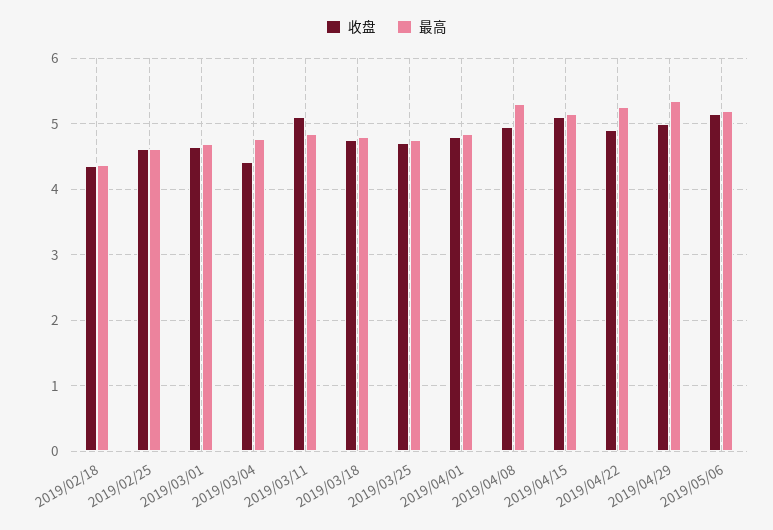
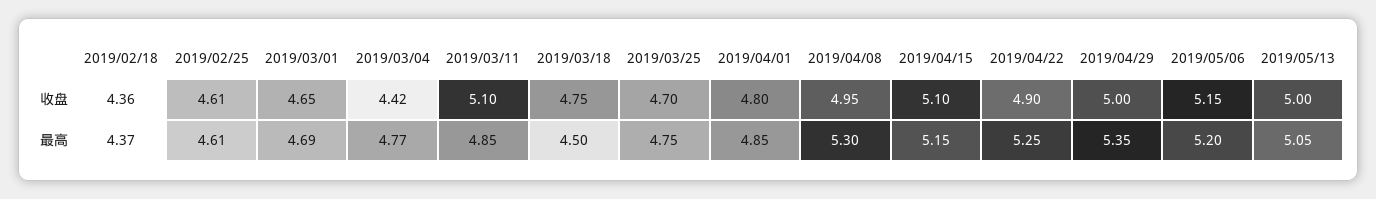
最高, 2019/03/18: 4.8 -> 4.5
收盘, 2019/05/13: none -> 5
最高, 2019/05/13: none -> 5.05

